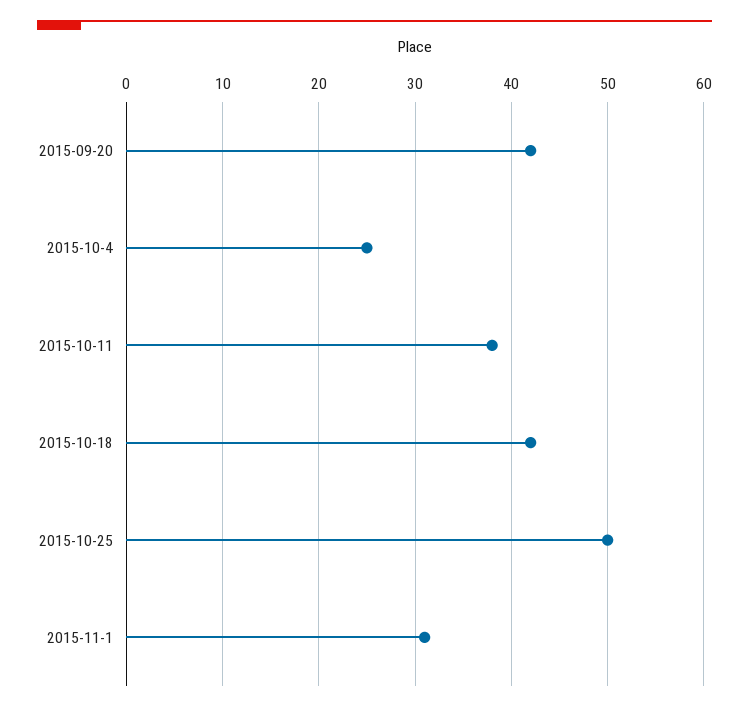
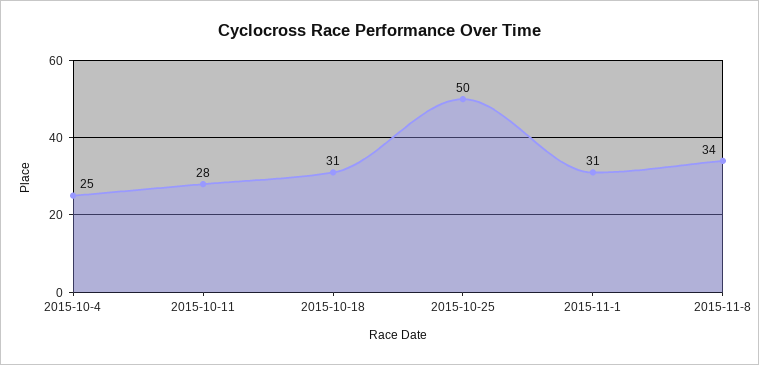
2015-09-20: 42 -> none
2015-10-11: 38 -> 28
2015-10-18: 42 -> 31
2015-11-8: none -> 34

